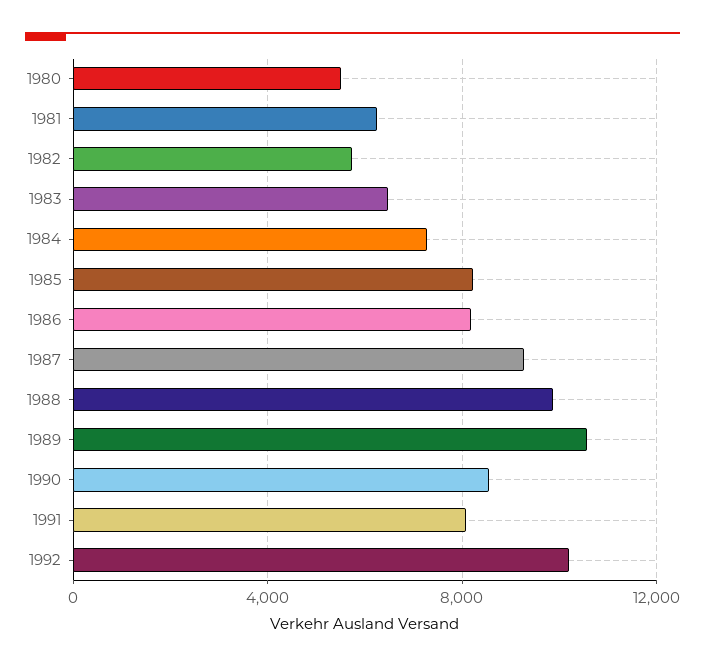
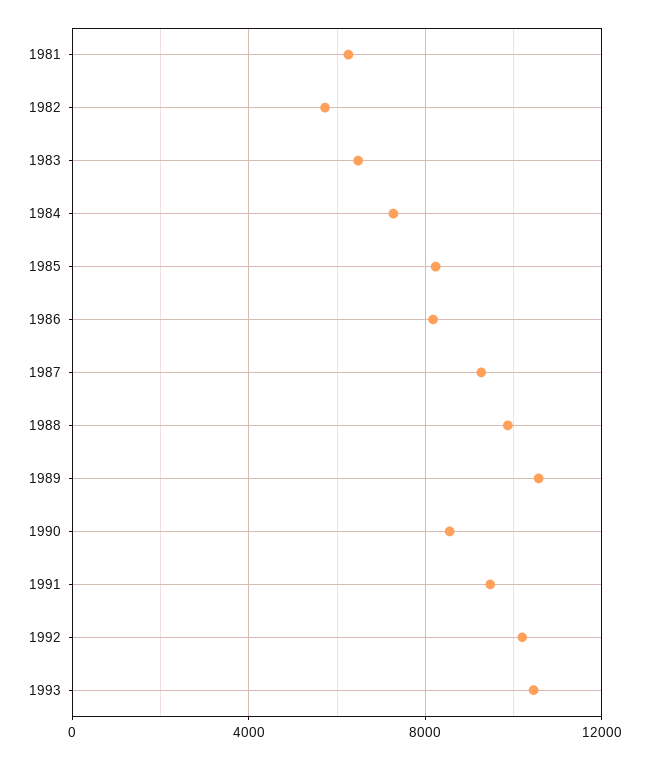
1980: 5500 -> none
1991: 8000 -> 9500
1993: none -> 10500

